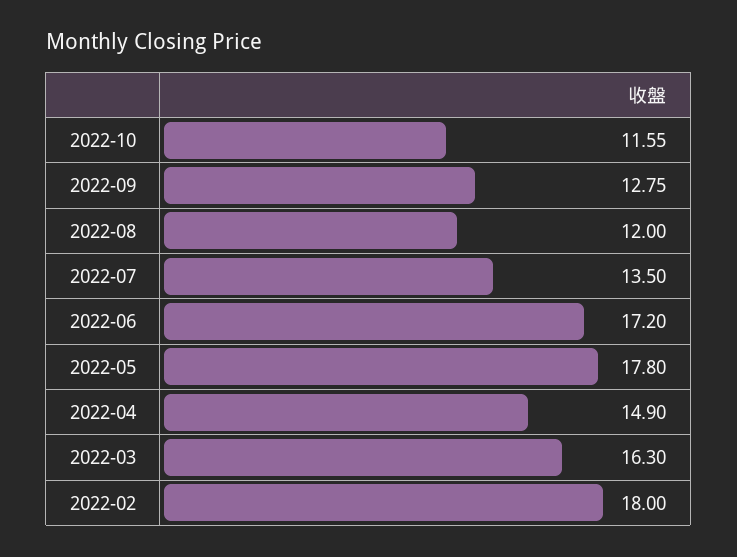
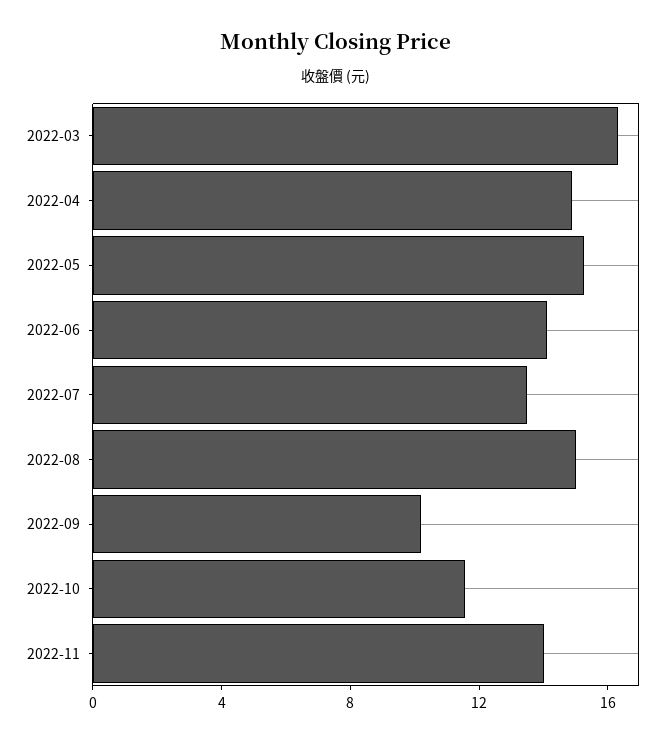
2022-09: 12.75 -> 10
2022-08: 12 -> 15
2022-06: 17.2 -> 14
2022-05: 17.8 -> 15
2022-02: 18 -> none
2022-11: none -> 14

